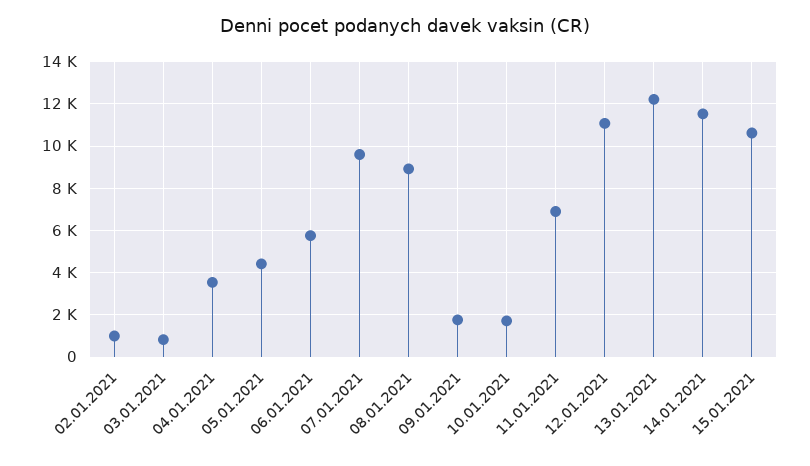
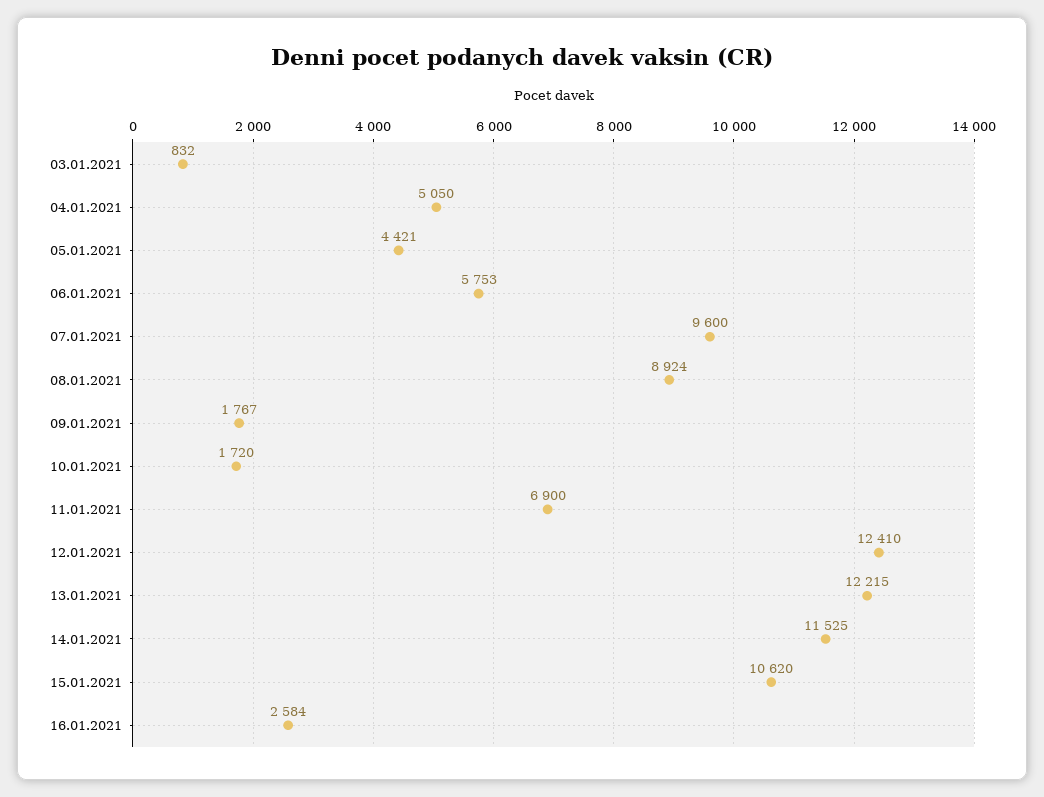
02.01.2021: 1000 -> none
04.01.2021: 3500 -> 5050
12.01.2021: 11000 -> 12410
16.01.2021: none -> 2584

